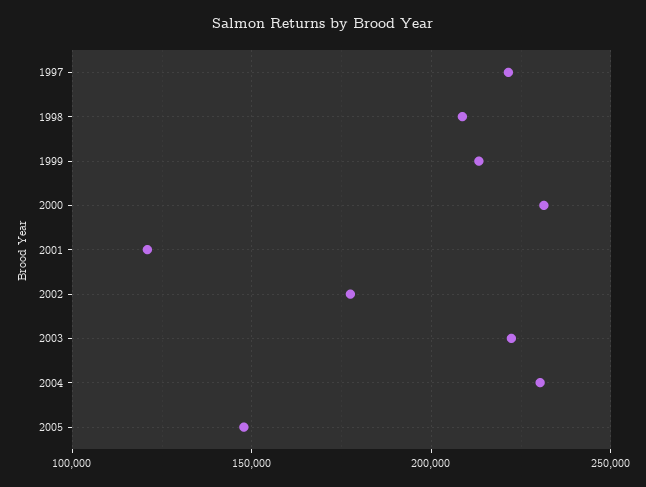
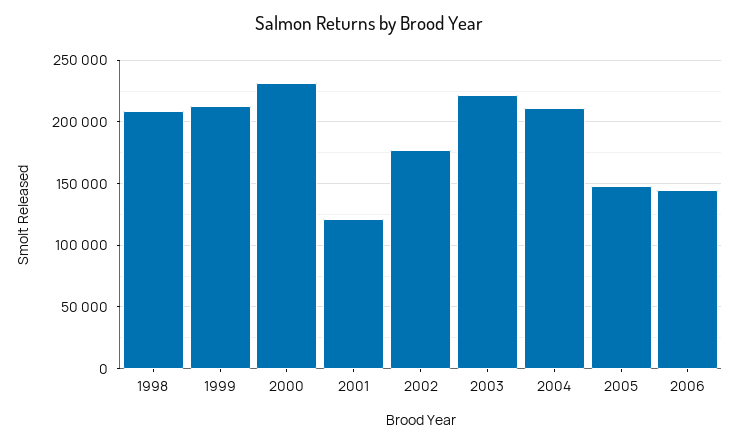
1997: 220000 -> none
2004: 230000 -> 210000
2006: none -> 145000

